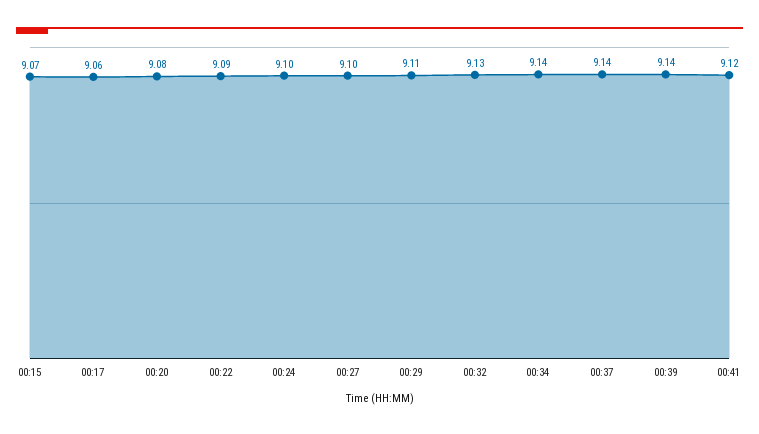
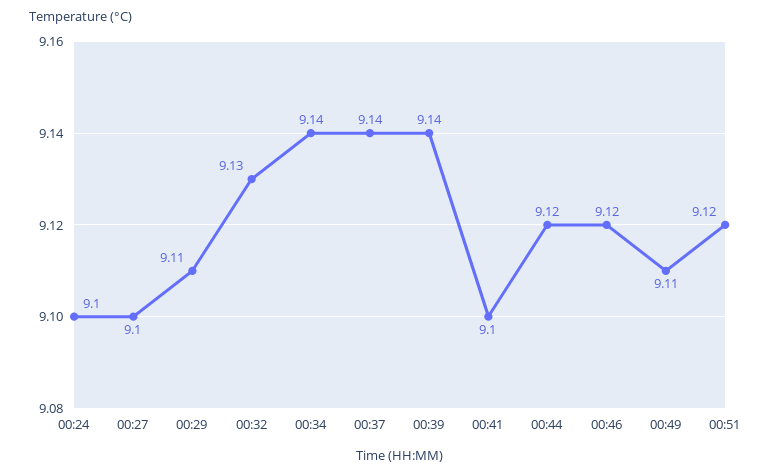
00:15: 9.07 -> none
00:17: 9.06 -> none
00:20: 9.08 -> none
00:22: 9.09 -> none
00:41: 9.12 -> 9.1
00:44: none -> 9.12
00:46: none -> 9.12
00:49: none -> 9.11
00:51: none -> 9.12

